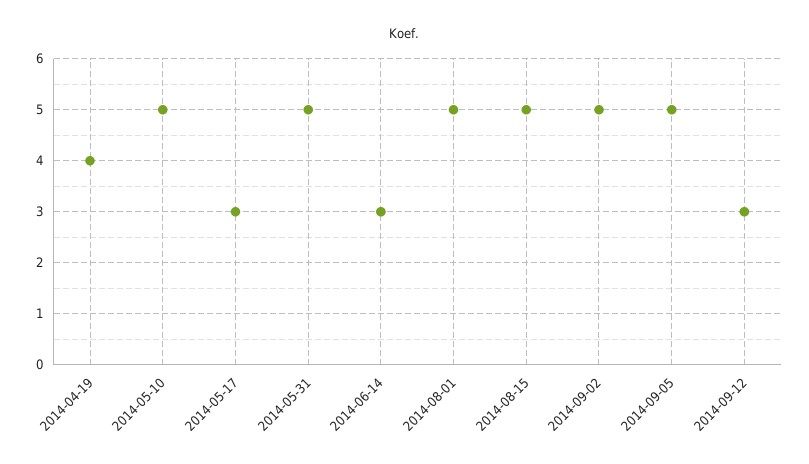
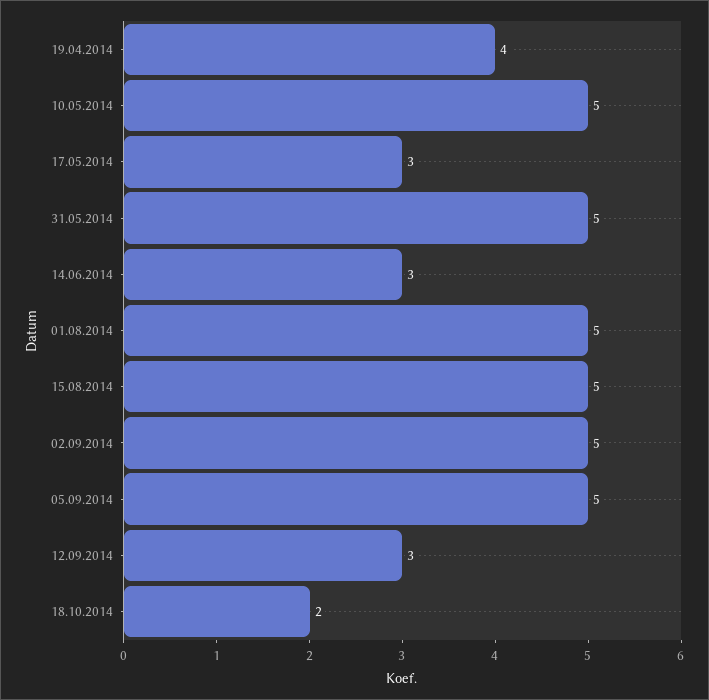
18.10.2014: none -> 2

